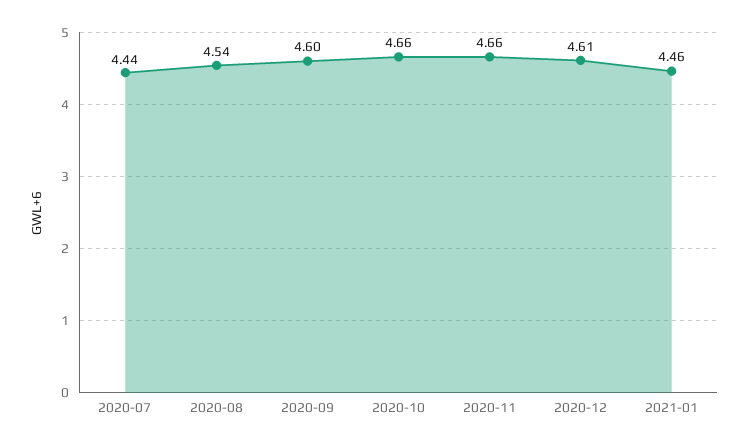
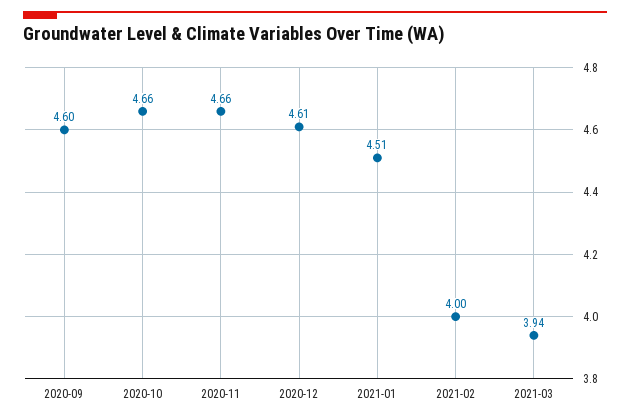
2020-07: 4.44 -> none
2020-08: 4.54 -> none
2021-01: 4.46 -> 4.51
2021-02: none -> 4
2021-03: none -> 3.94

